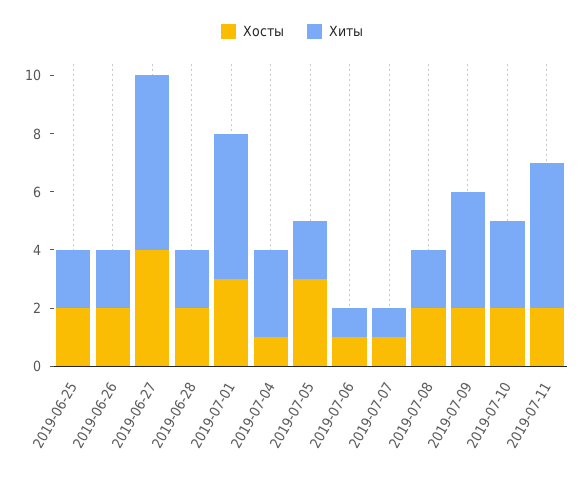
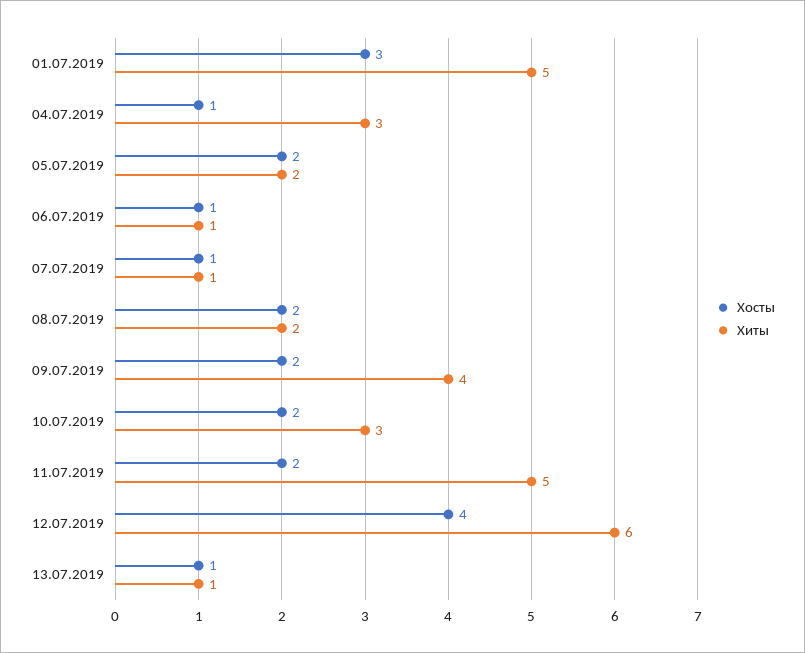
Хосты, 2019-06-25: 2 -> none
Хиты, 2019-06-25: 2 -> none
Хосты, 2019-06-26: 2 -> none
Хиты, 2019-06-26: 2 -> none
Хосты, 2019-06-27: 4 -> none
Хиты, 2019-06-27: 6 -> none
Хосты, 2019-06-28: 2 -> none
Хиты, 2019-06-28: 2 -> none
Хосты, 2019-07-05: 3 -> 2
Хосты, 12.07.2019: none -> 4
Хиты, 12.07.2019: none -> 6
Хосты, 13.07.2019: none -> 1
Хиты, 13.07.2019: none -> 1

